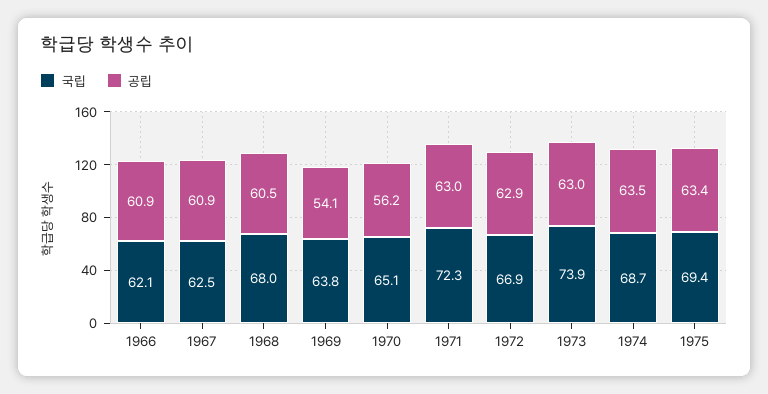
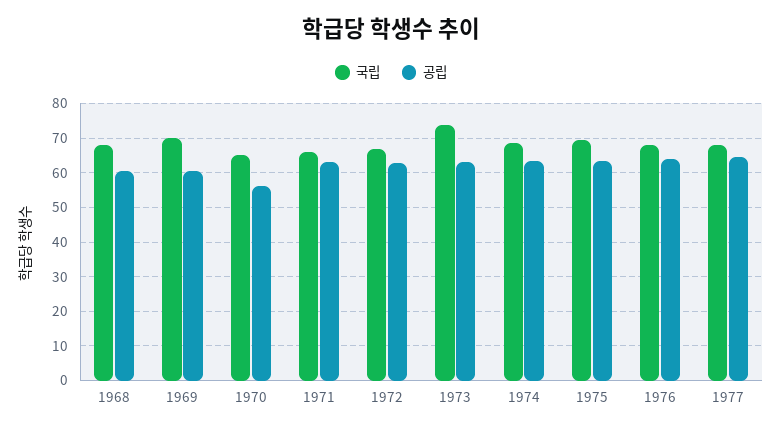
국립, 1966: 62.1 -> none
공립, 1966: 60.9 -> none
국립, 1967: 62.5 -> none
공립, 1967: 60.9 -> none
국립, 1969: 63.8 -> 70
공립, 1969: 54.1 -> 60
국립, 1971: 72.3 -> 66
국립, 1976: none -> 68
공립, 1976: none -> 64
국립, 1977: none -> 68
공립, 1977: none -> 64

